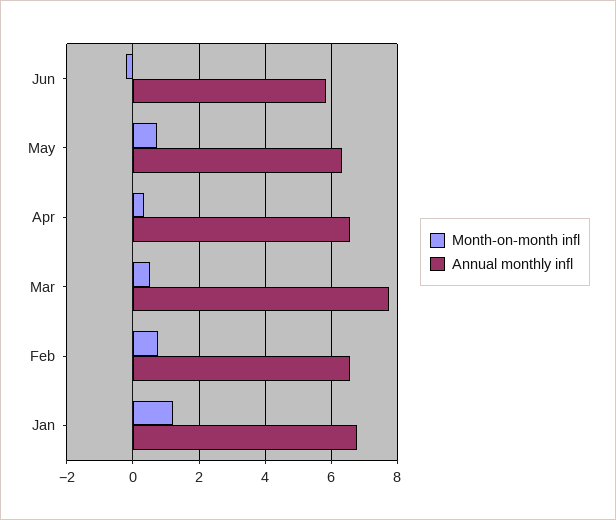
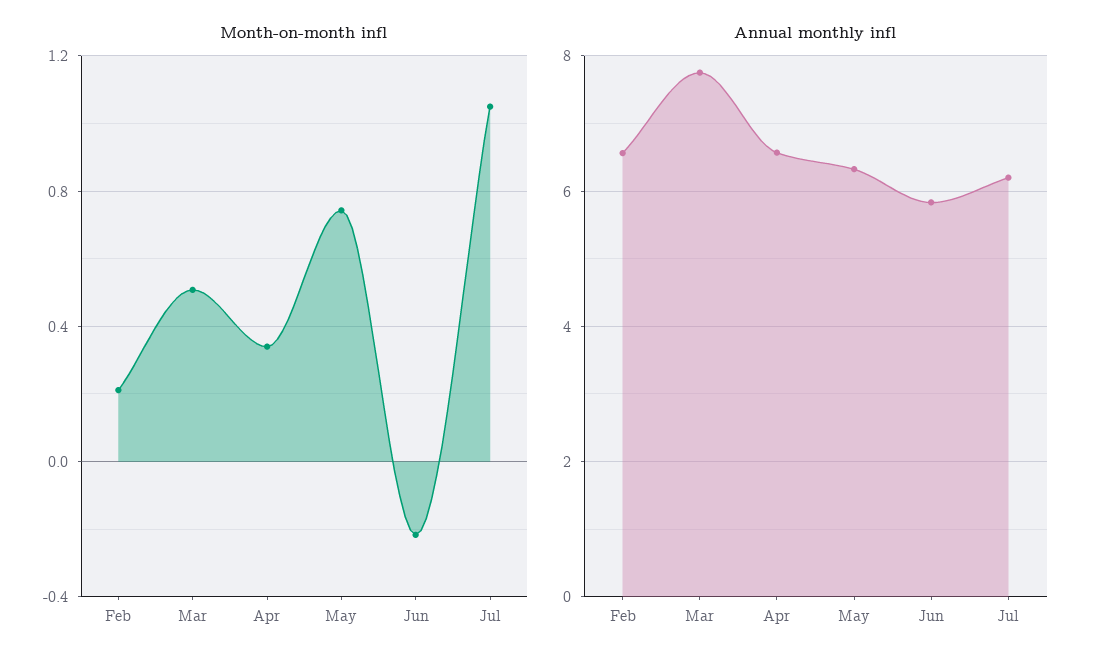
Month-on-month infl, Feb: 0.8 -> 0.2
Month-on-month infl, Jan: 1.2 -> none
Annual monthly infl, Jan: 6.8 -> none
Month-on-month infl, Jul: none -> 1.05
Annual monthly infl, Jul: none -> 6.2

